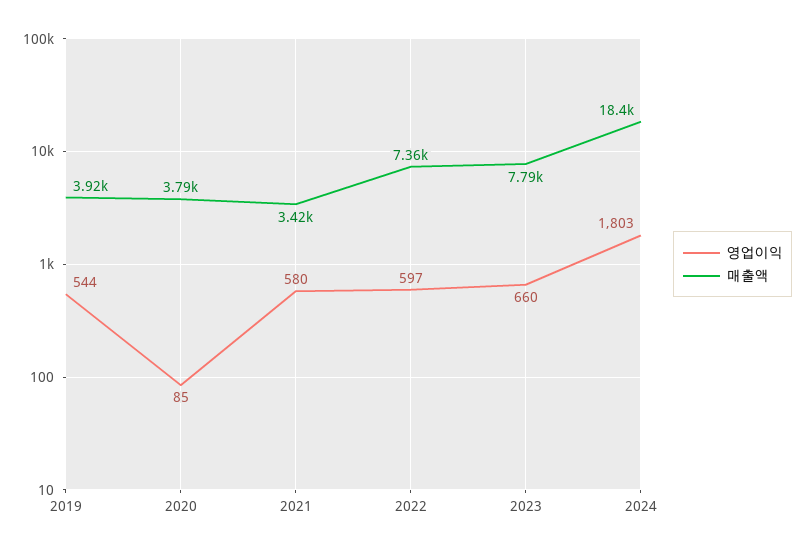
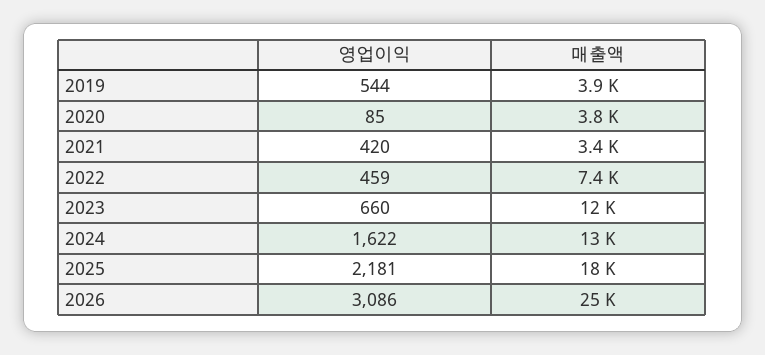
영업이익, 2021: 580 -> 420
영업이익, 2022: 597 -> 459
매출액, 2023: 7790 -> 12000
영업이익, 2024: 1803 -> 1622
매출액, 2024: 18400 -> 13000
영업이익, 2025: none -> 2181
매출액, 2025: none -> 18000
영업이익, 2026: none -> 3086
매출액, 2026: none -> 25000

